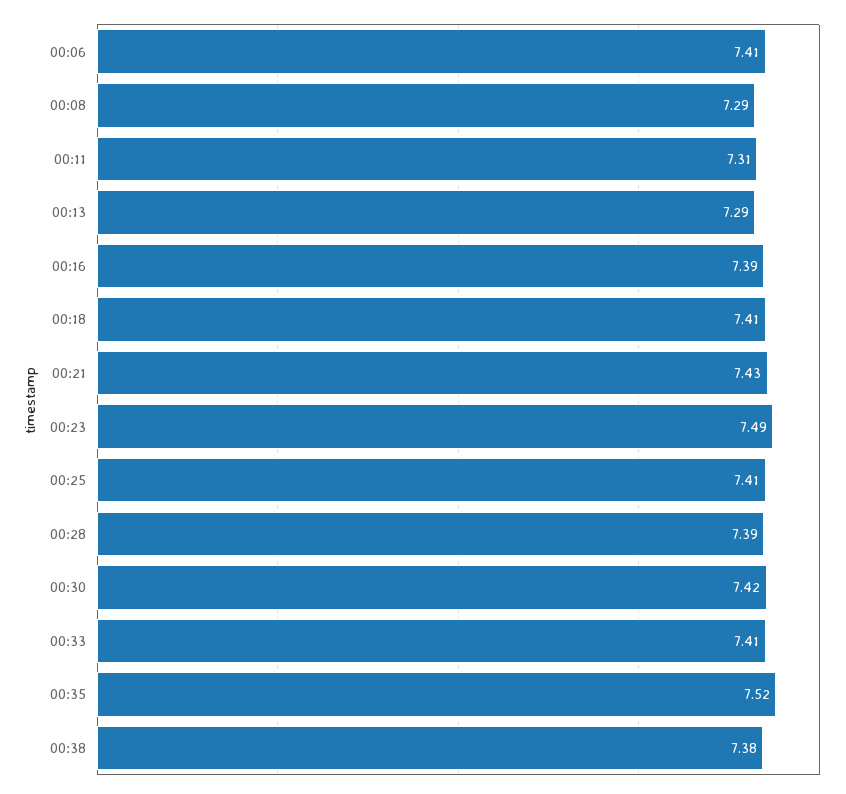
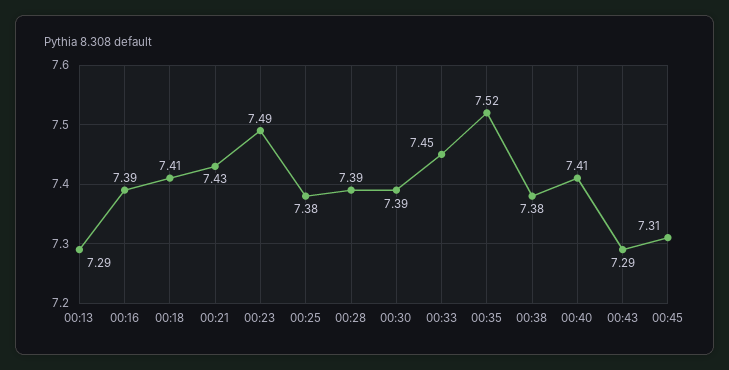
00:06: 7.41 -> none
00:08: 7.29 -> none
00:11: 7.31 -> none
00:25: 7.41 -> 7.38
00:30: 7.42 -> 7.39
00:33: 7.41 -> 7.45
00:40: none -> 7.41
00:43: none -> 7.29
00:45: none -> 7.31

